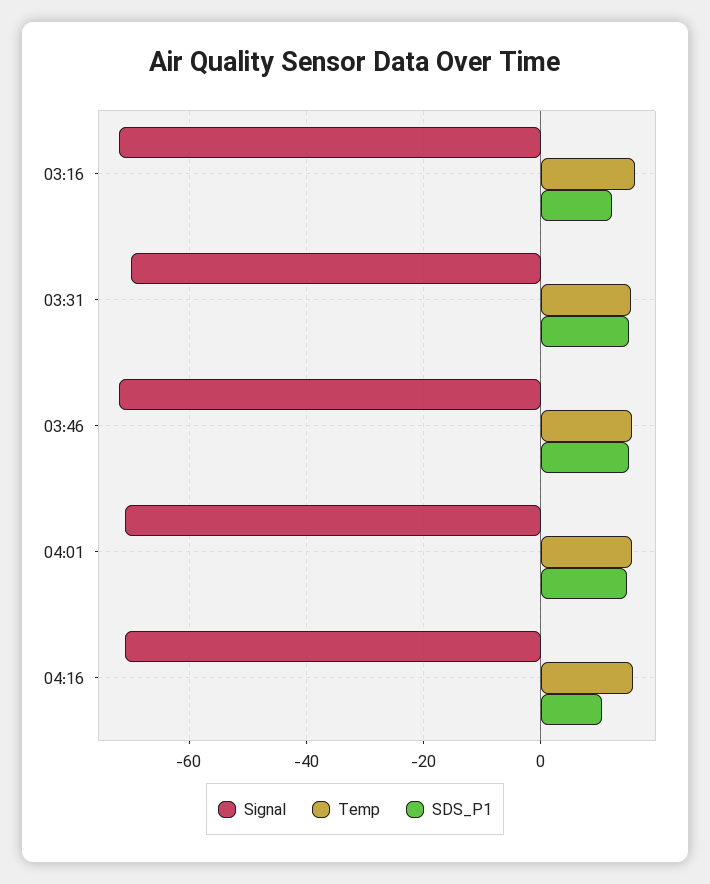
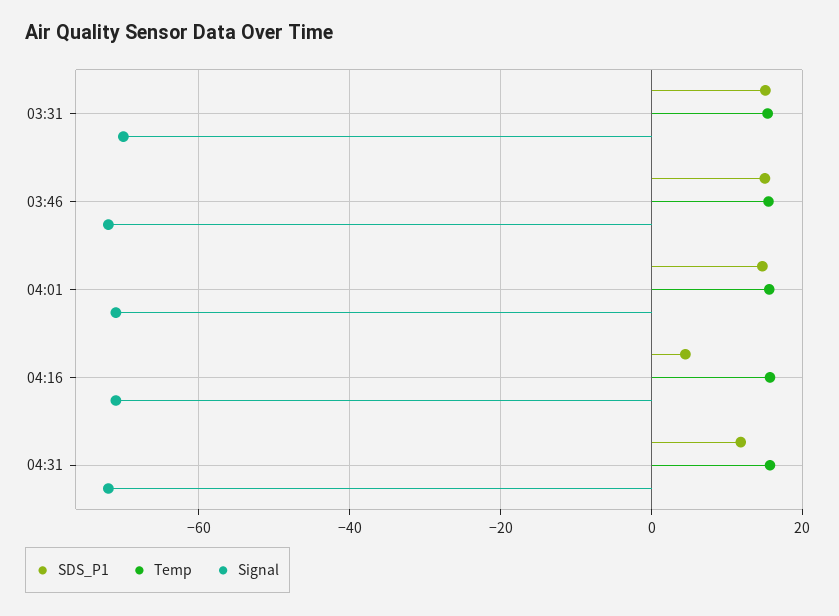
Signal, 03:16: -72 -> none
Temp, 03:16: 16 -> none
SDS_P1, 03:16: 12 -> none
SDS_P1, 04:16: 10 -> 4
SDS_P1, 04:31: none -> 12
Temp, 04:31: none -> 16
Signal, 04:31: none -> -72

